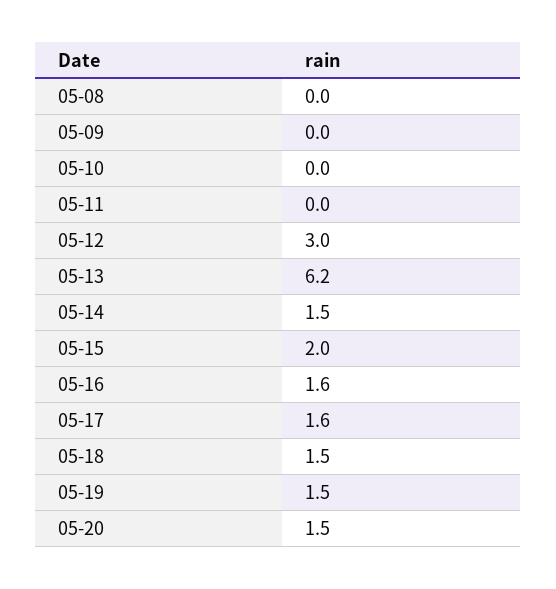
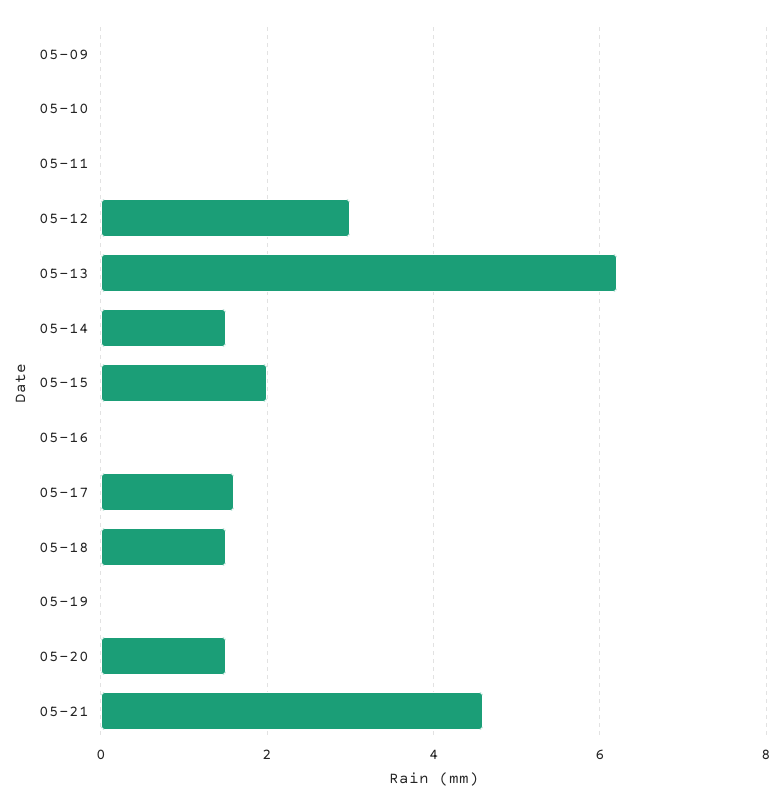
05-08: 0 -> none
05-16: 1.6 -> 0
05-19: 1.5 -> 0
05-21: none -> 4.5

